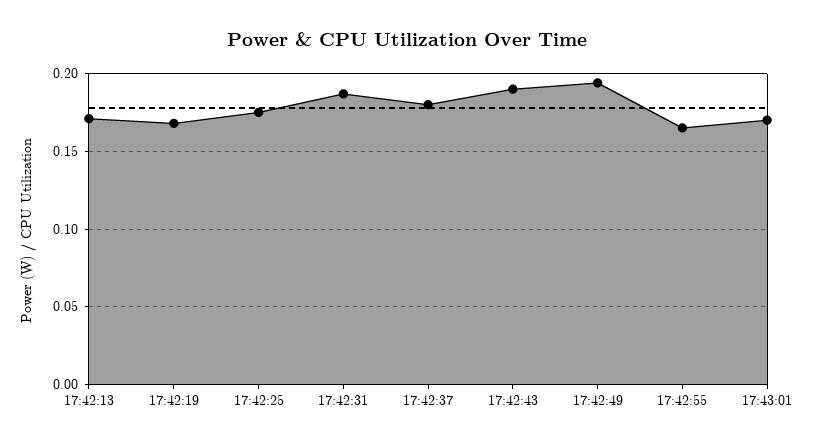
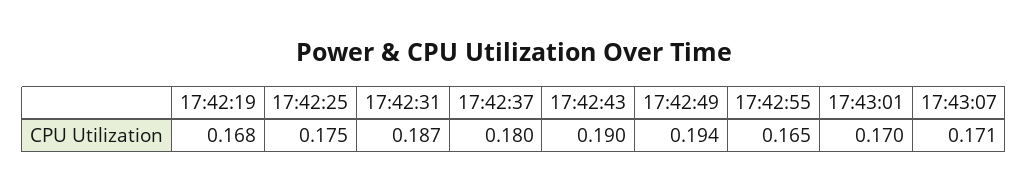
17:42:13: 0.17 -> none
17:43:07: none -> 0.171

